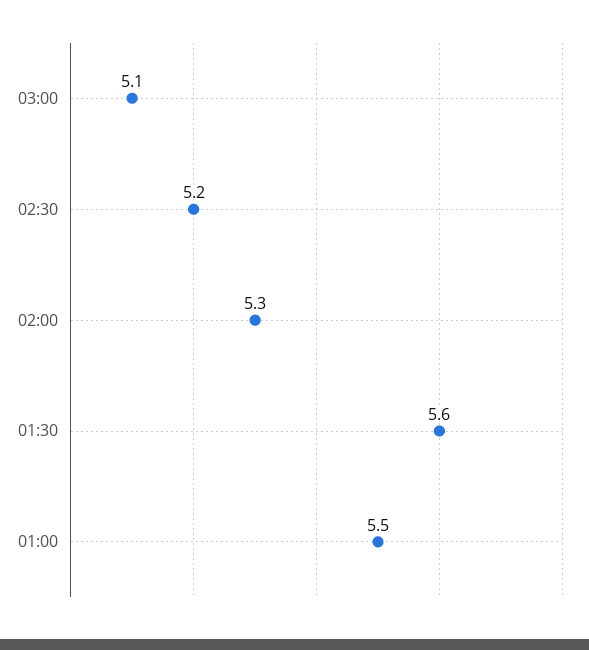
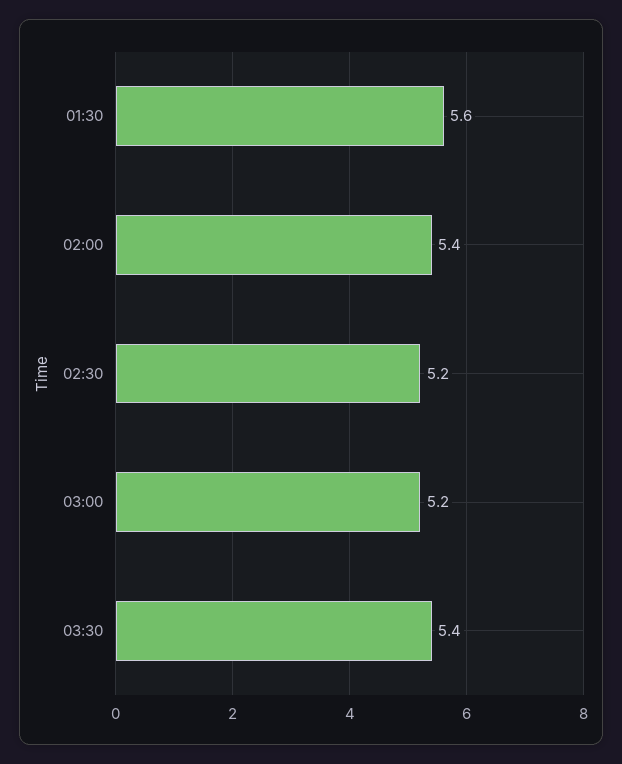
03:00: 5.1 -> 5.2
02:00: 5.3 -> 5.4
01:00: 5.5 -> none
03:30: none -> 5.4

